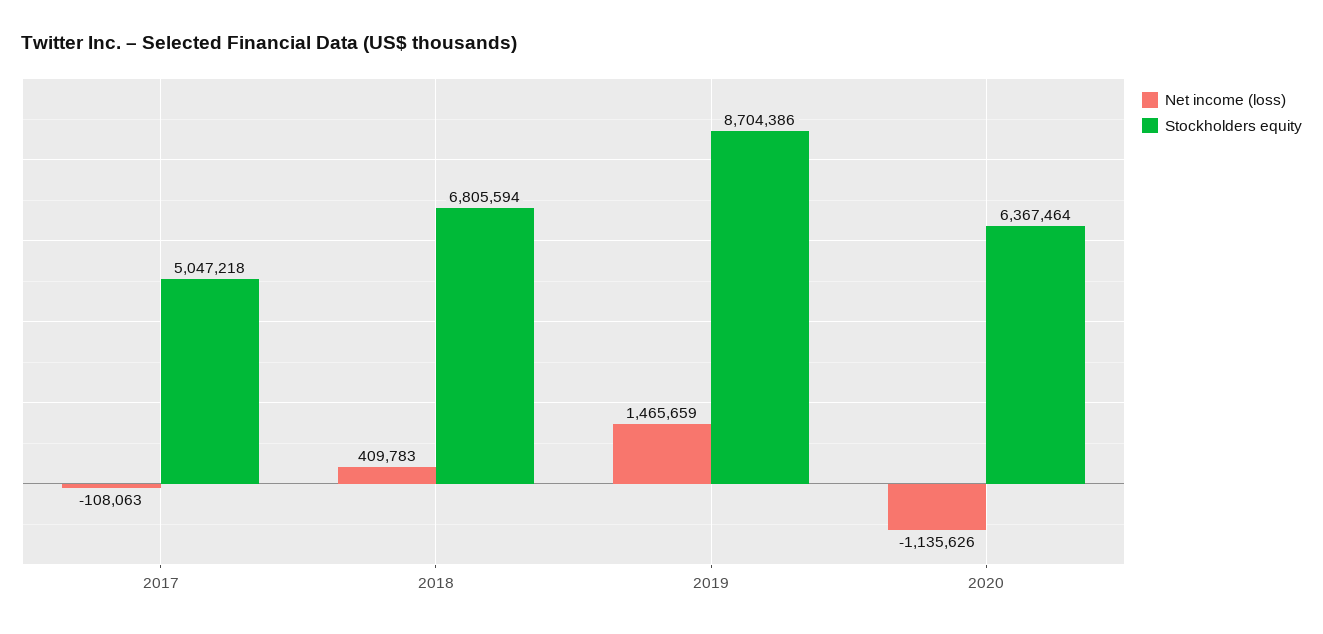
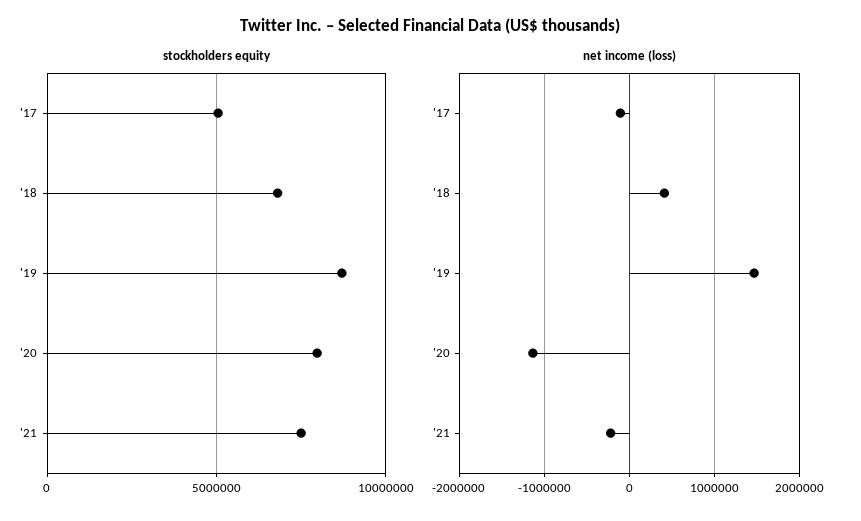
Stockholders equity, 2020: 6367464 -> 8000000
Stockholders equity, '21: none -> 7500000
Net income (loss), '21: none -> -200000

